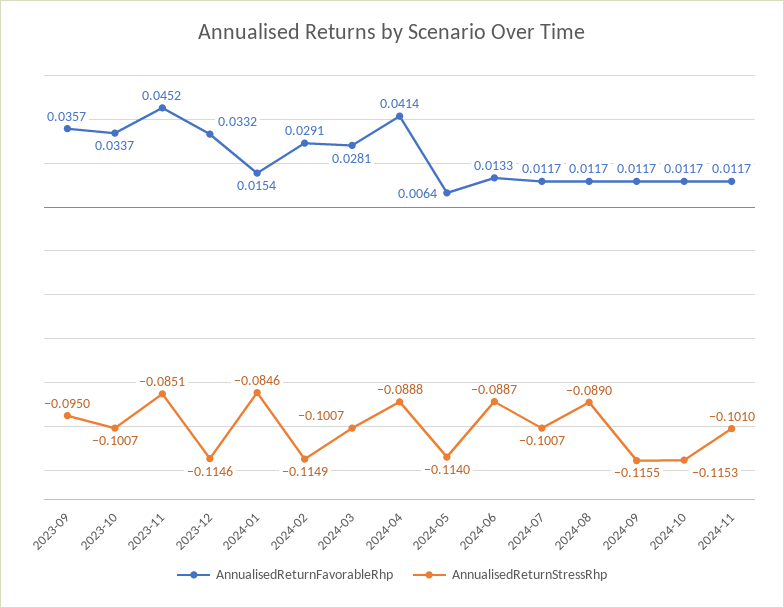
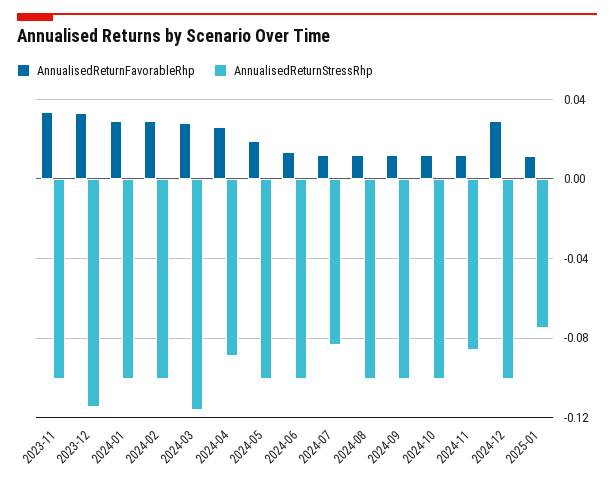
AnnualisedReturnFavorableRhp, 2023-09: 0.0357 -> none
AnnualisedReturnStressRhp, 2023-09: -0.095 -> none
AnnualisedReturnFavorableRhp, 2023-10: 0.0337 -> none
AnnualisedReturnStressRhp, 2023-10: -0.1007 -> none
AnnualisedReturnFavorableRhp, 2023-11: 0.0452 -> 0.035
AnnualisedReturnStressRhp, 2023-11: -0.0851 -> -0.1
AnnualisedReturnFavorableRhp, 2024-01: 0.0154 -> 0.03
AnnualisedReturnStressRhp, 2024-01: -0.0846 -> -0.1
AnnualisedReturnStressRhp, 2024-02: -0.1149 -> -0.1
AnnualisedReturnStressRhp, 2024-03: -0.1007 -> -0.115
AnnualisedReturnFavorableRhp, 2024-04: 0.0414 -> 0.025
AnnualisedReturnFavorableRhp, 2024-05: 0.0064 -> 0.02
AnnualisedReturnStressRhp, 2024-05: -0.114 -> -0.1
AnnualisedReturnStressRhp, 2024-06: -0.0887 -> -0.1
AnnualisedReturnStressRhp, 2024-07: -0.1007 -> -0.085
AnnualisedReturnStressRhp, 2024-08: -0.089 -> -0.1
AnnualisedReturnStressRhp, 2024-09: -0.1155 -> -0.1
AnnualisedReturnStressRhp, 2024-10: -0.1153 -> -0.1
AnnualisedReturnStressRhp, 2024-11: -0.101 -> -0.085
AnnualisedReturnFavorableRhp, 2024-12: none -> 0.03
AnnualisedReturnStressRhp, 2024-12: none -> -0.1
AnnualisedReturnFavorableRhp, 2025-01: none -> 0.01
AnnualisedReturnStressRhp, 2025-01: none -> -0.075

